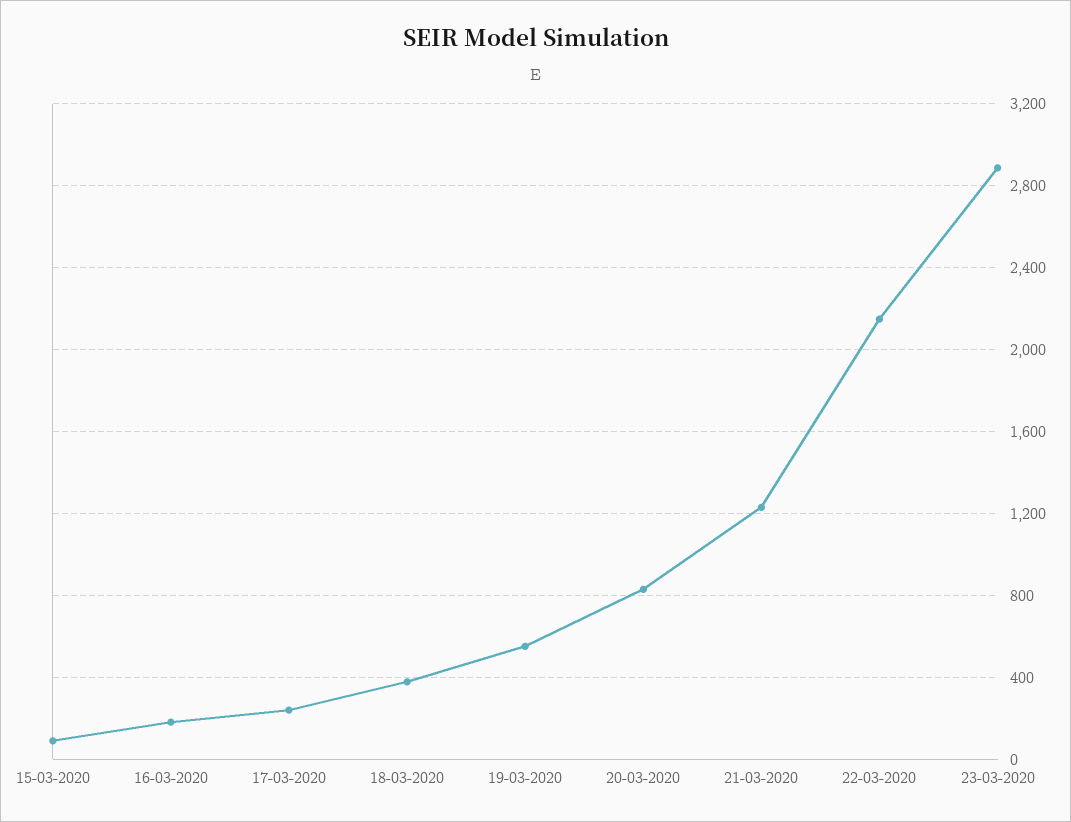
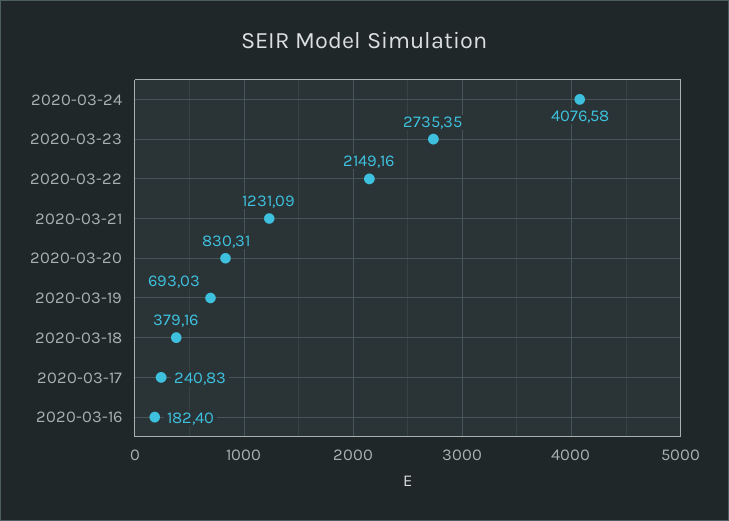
15-03-2020: 100 -> none
19-03-2020: 550 -> 693.03
23-03-2020: 2900 -> 2735.35
2020-03-24: none -> 4076.58

